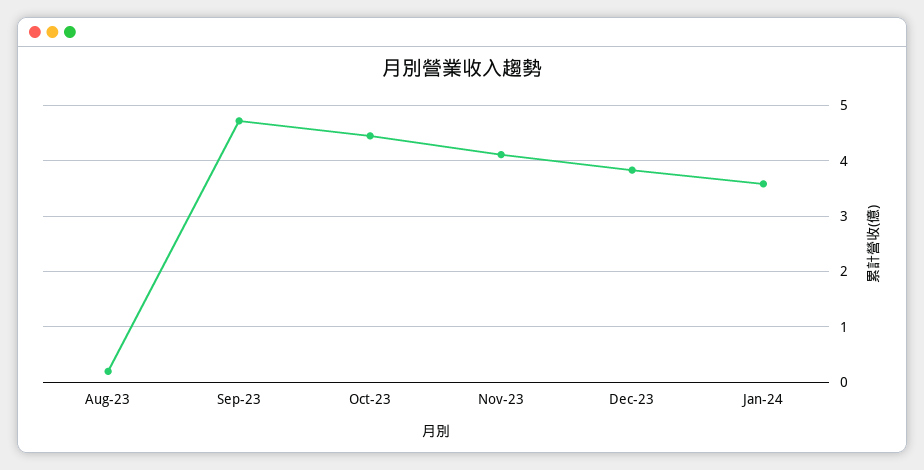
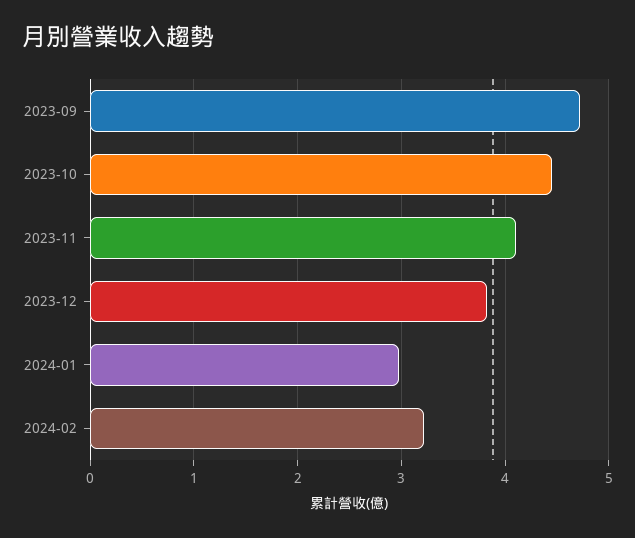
Aug-23: 0.2 -> none
Jan-24: 3.6 -> 3
2024-02: none -> 3.2

